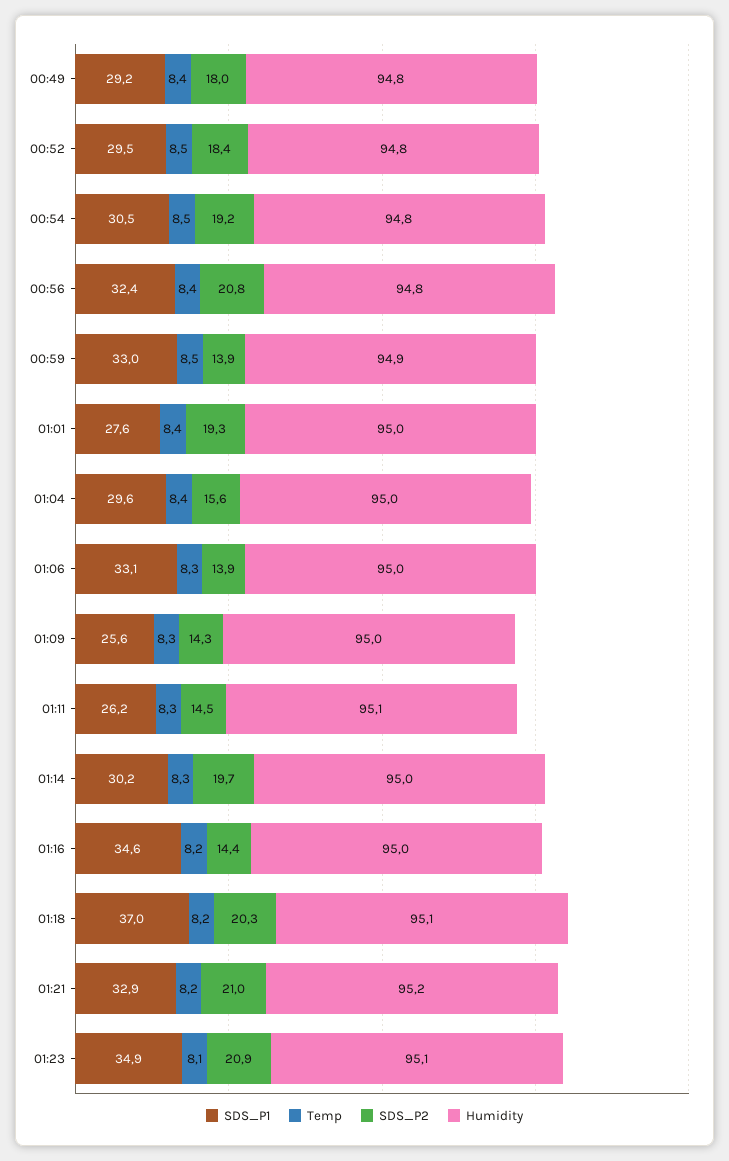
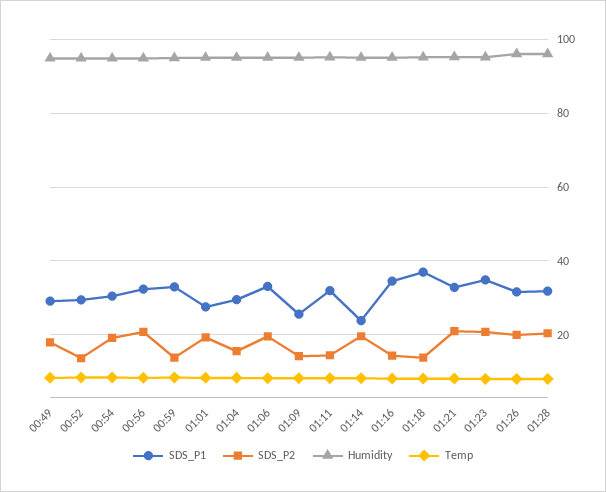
SDS_P2, 00:52: 18.4 -> 14
SDS_P2, 01:06: 13.9 -> 20
SDS_P1, 01:11: 26.2 -> 32
SDS_P1, 01:14: 30.2 -> 24
SDS_P2, 01:18: 20.3 -> 14
SDS_P1, 01:26: none -> 32
SDS_P2, 01:26: none -> 20
Humidity, 01:26: none -> 96
Temp, 01:26: none -> 8
SDS_P1, 01:28: none -> 32
SDS_P2, 01:28: none -> 20
Humidity, 01:28: none -> 96
Temp, 01:28: none -> 8

